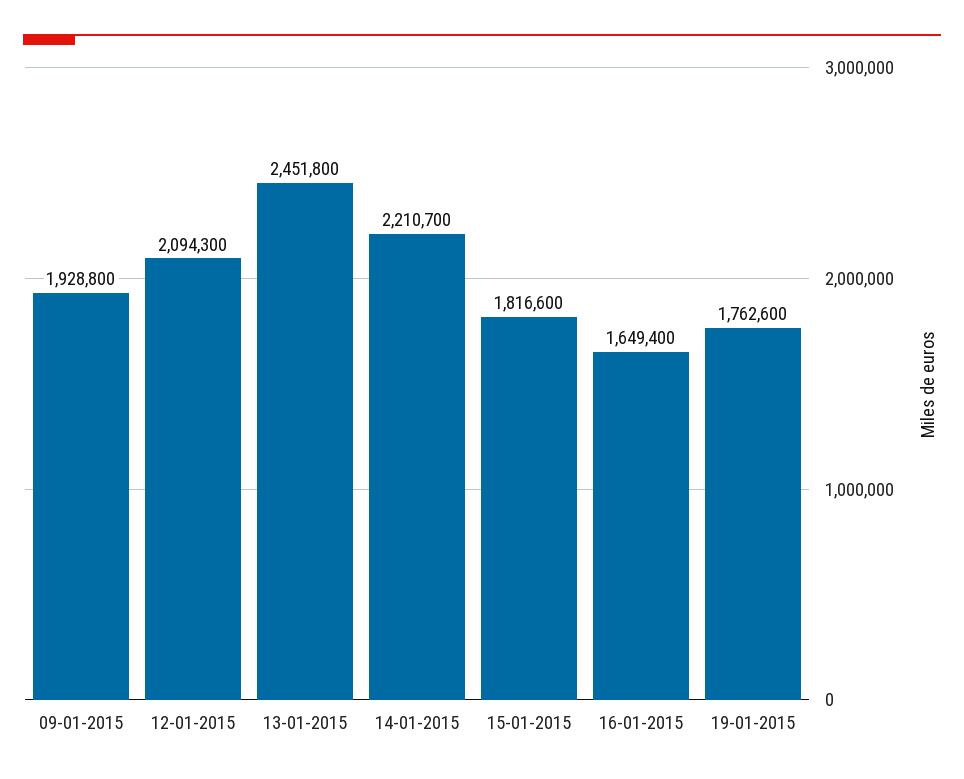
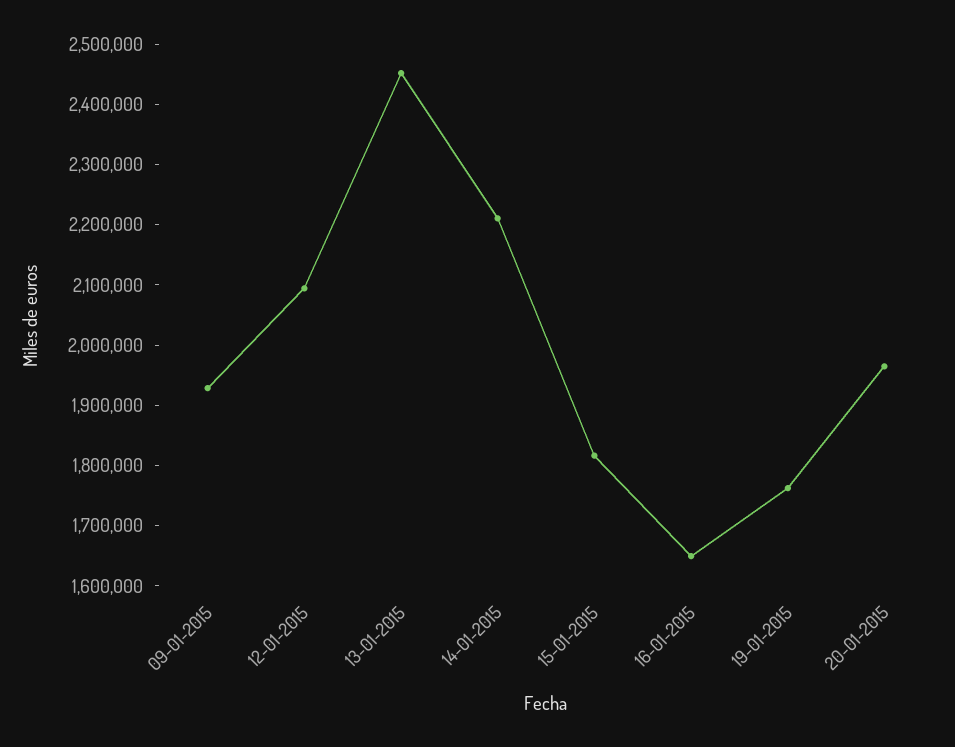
20-01-2015: none -> 1960000

